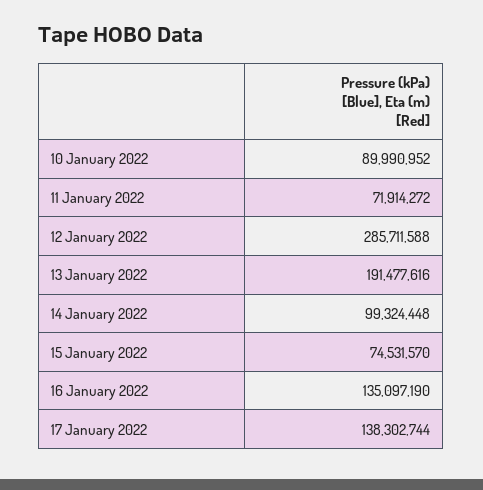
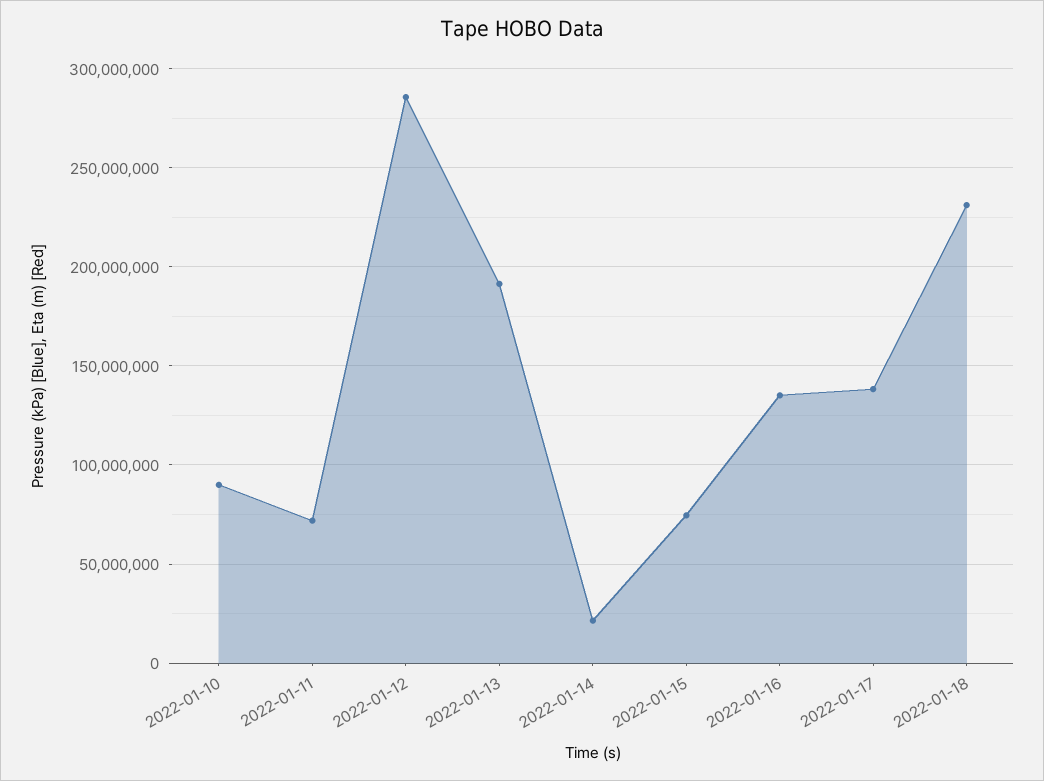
14 January 2022: 99324448 -> 20000000
2022-01-18: none -> 230000000

